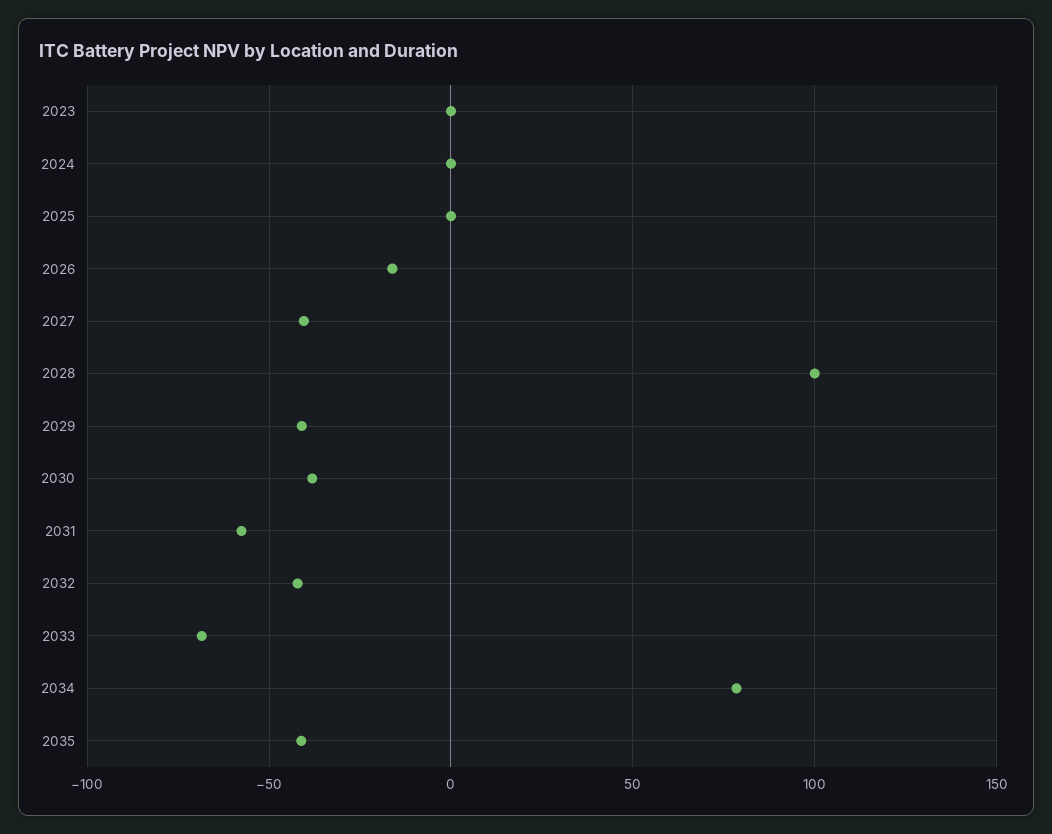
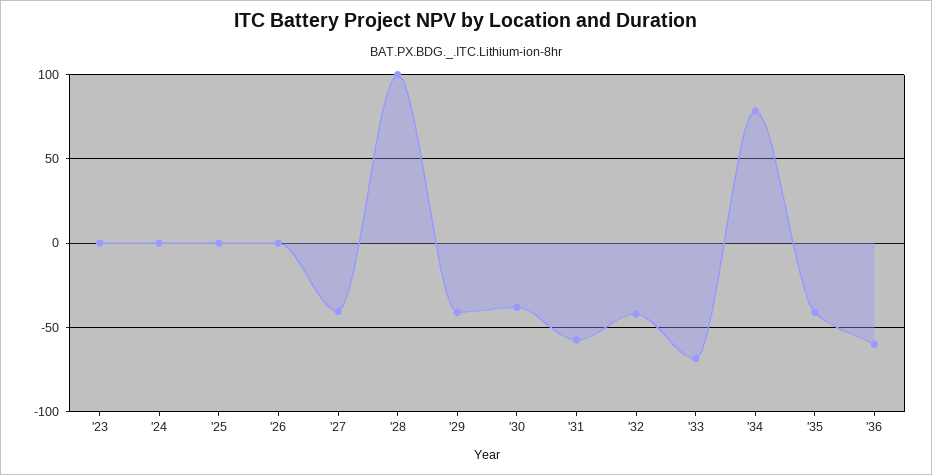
2026: -15 -> 0
'36: none -> -60

